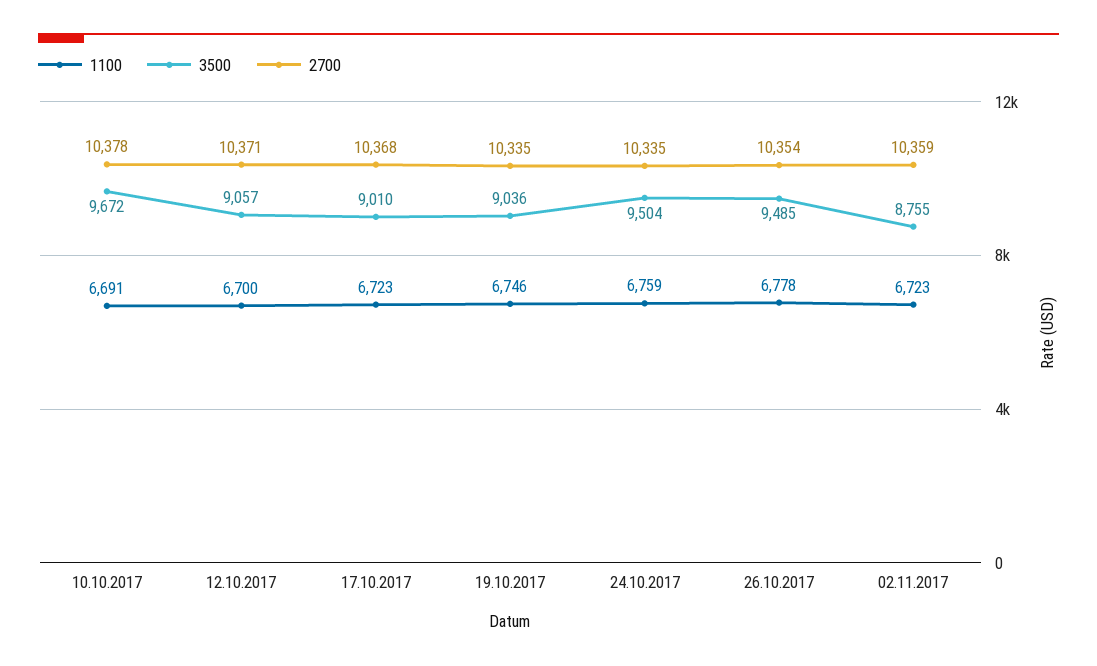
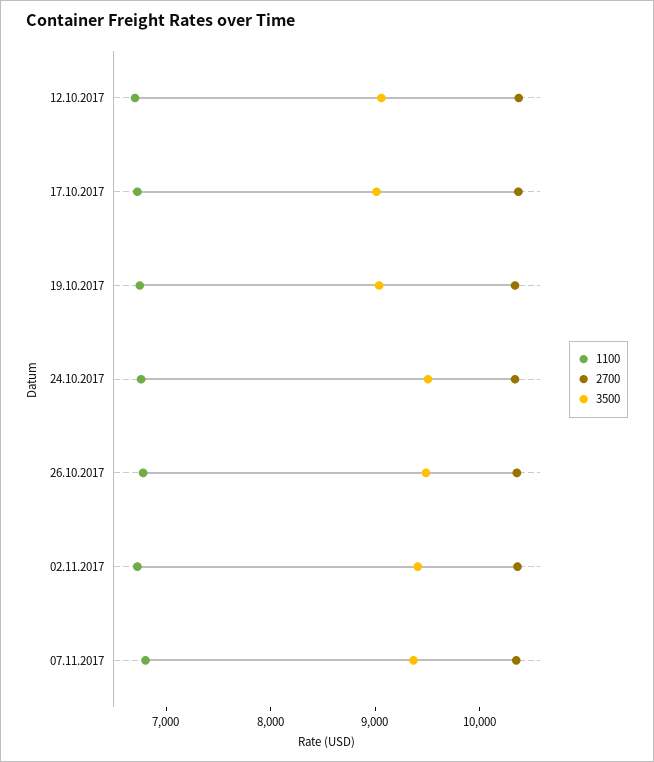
1100, 10.10.2017: 6691 -> none
3500, 10.10.2017: 9672 -> none
2700, 10.10.2017: 10378 -> none
3500, 02.11.2017: 8755 -> 9400
1100, 07.11.2017: none -> 6800
2700, 07.11.2017: none -> 10400
3500, 07.11.2017: none -> 9400

